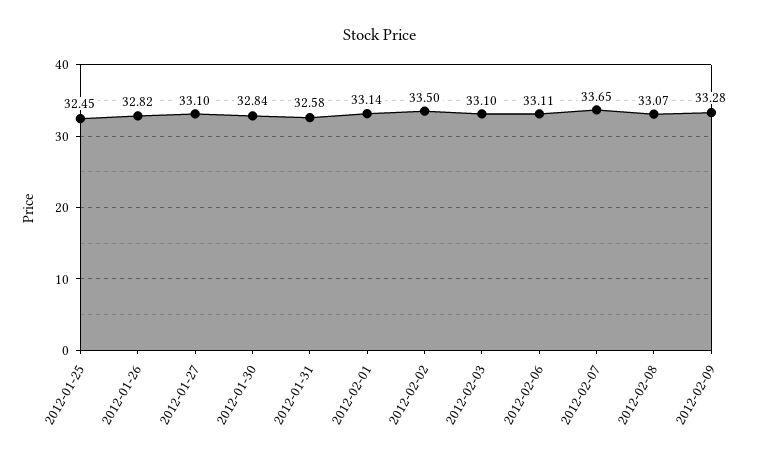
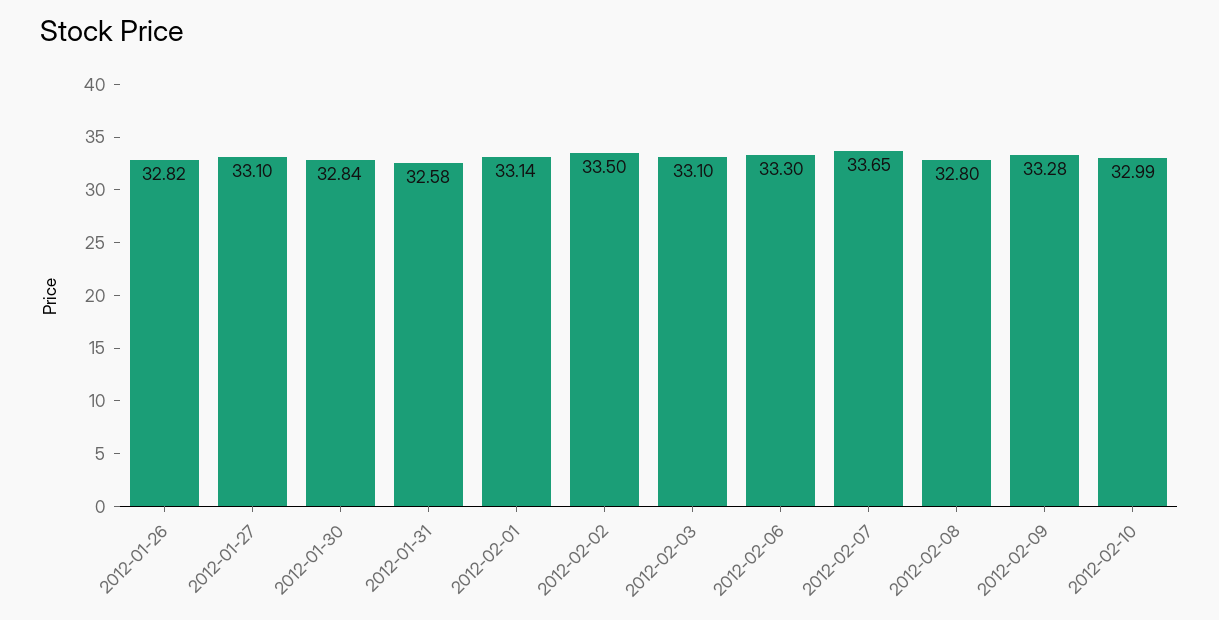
2012-01-25: 32.45 -> none
2012-02-06: 33.11 -> 33.3
2012-02-08: 33.07 -> 32.8
2012-02-10: none -> 32.99

